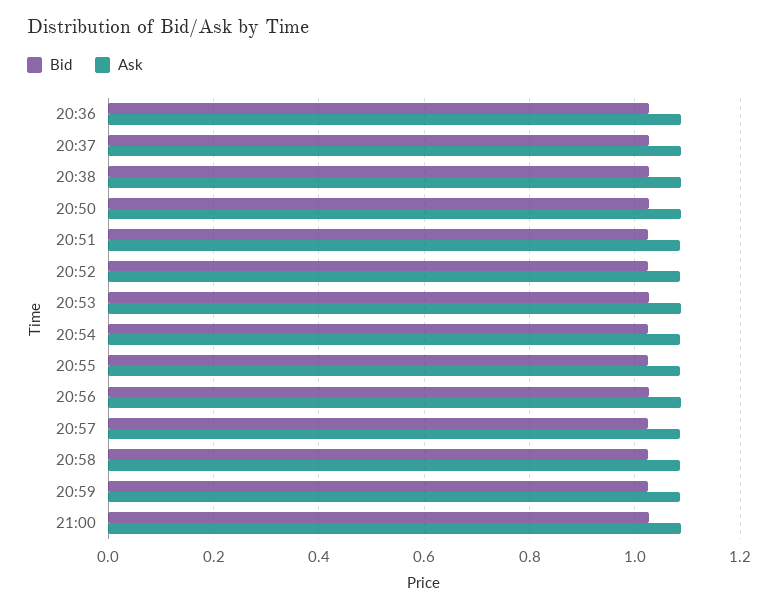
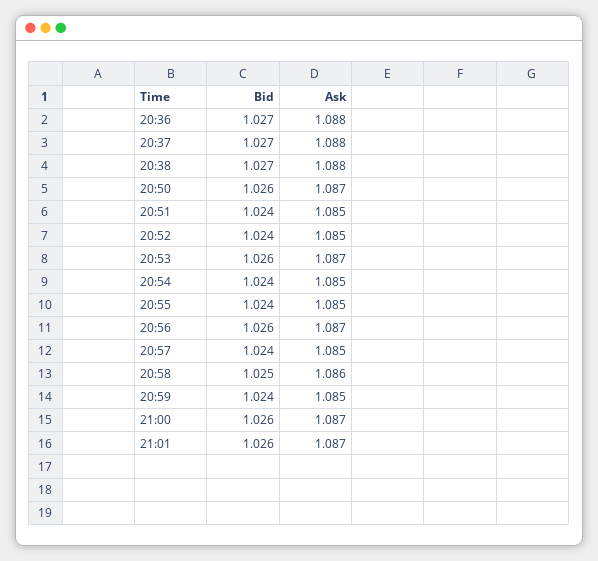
Bid, 21:01: none -> 1.026
Ask, 21:01: none -> 1.087

